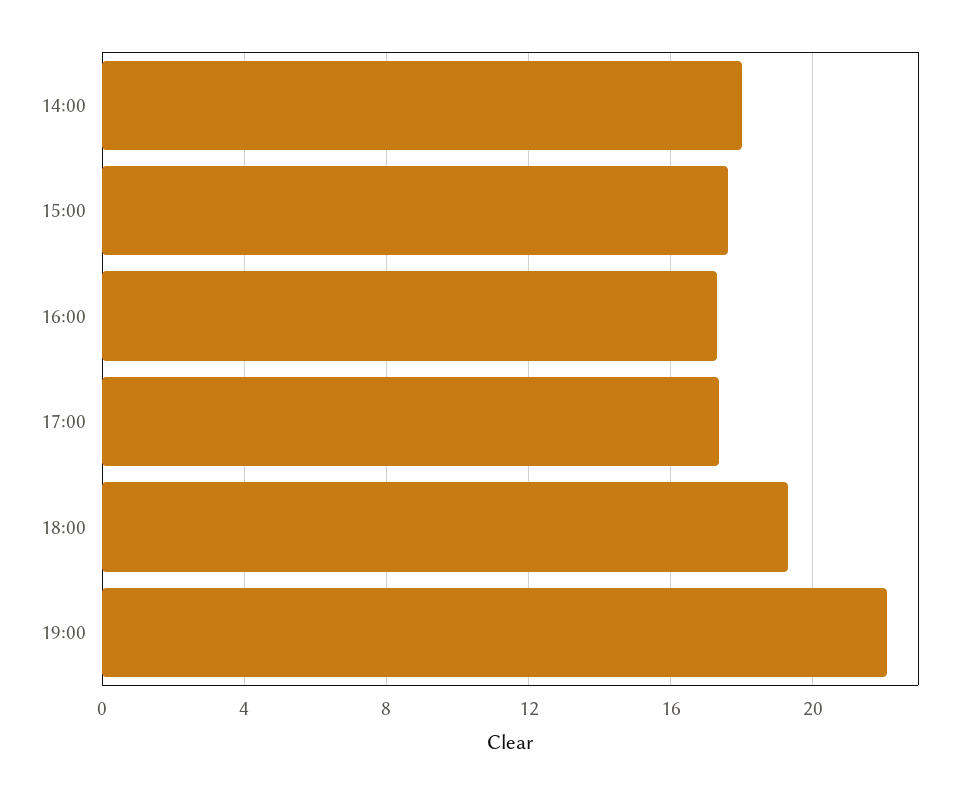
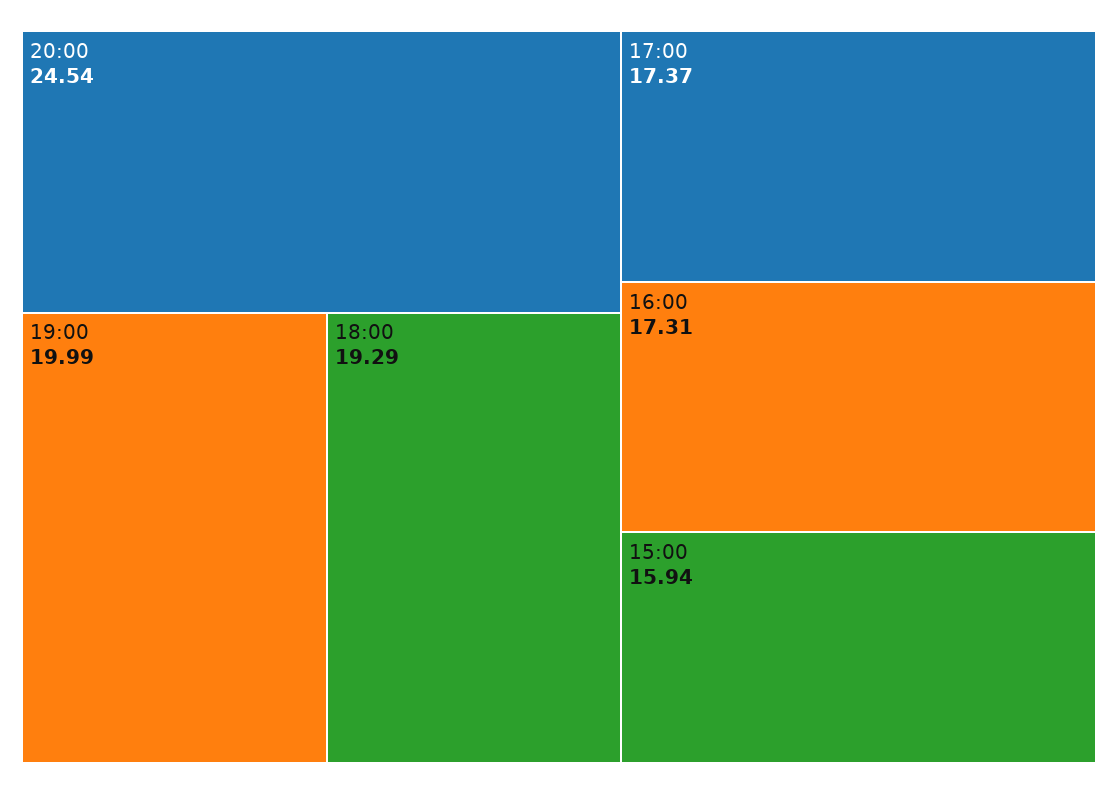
14:00: 18 -> none
15:00: 17.5 -> 15.94
19:00: 22 -> 19.99
20:00: none -> 24.54

